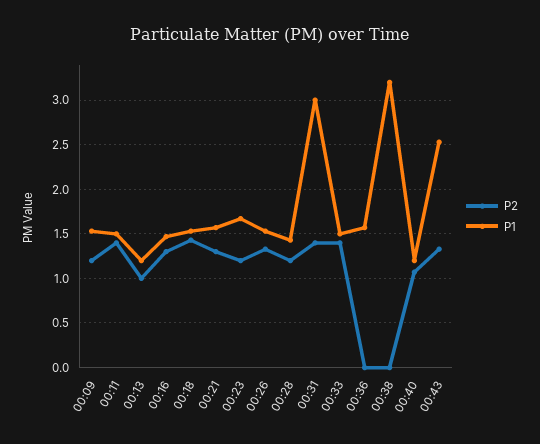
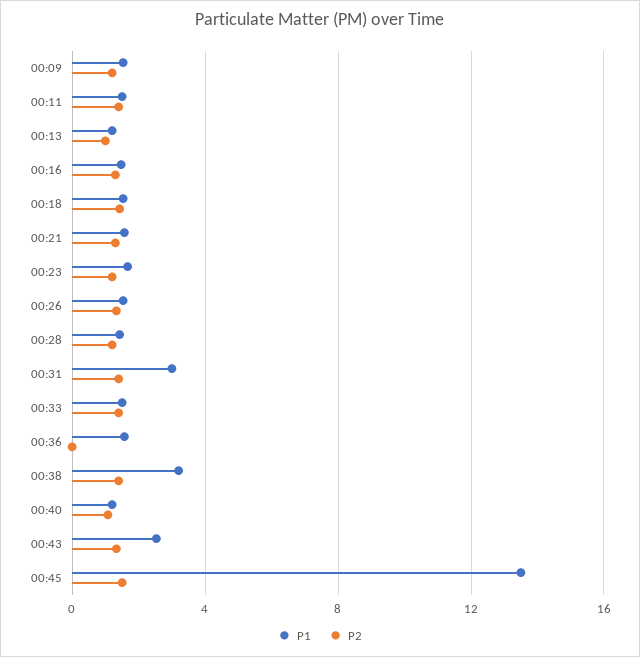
P2, 00:38: 0 -> 1.5
P1, 00:45: none -> 13.5
P2, 00:45: none -> 1.5

